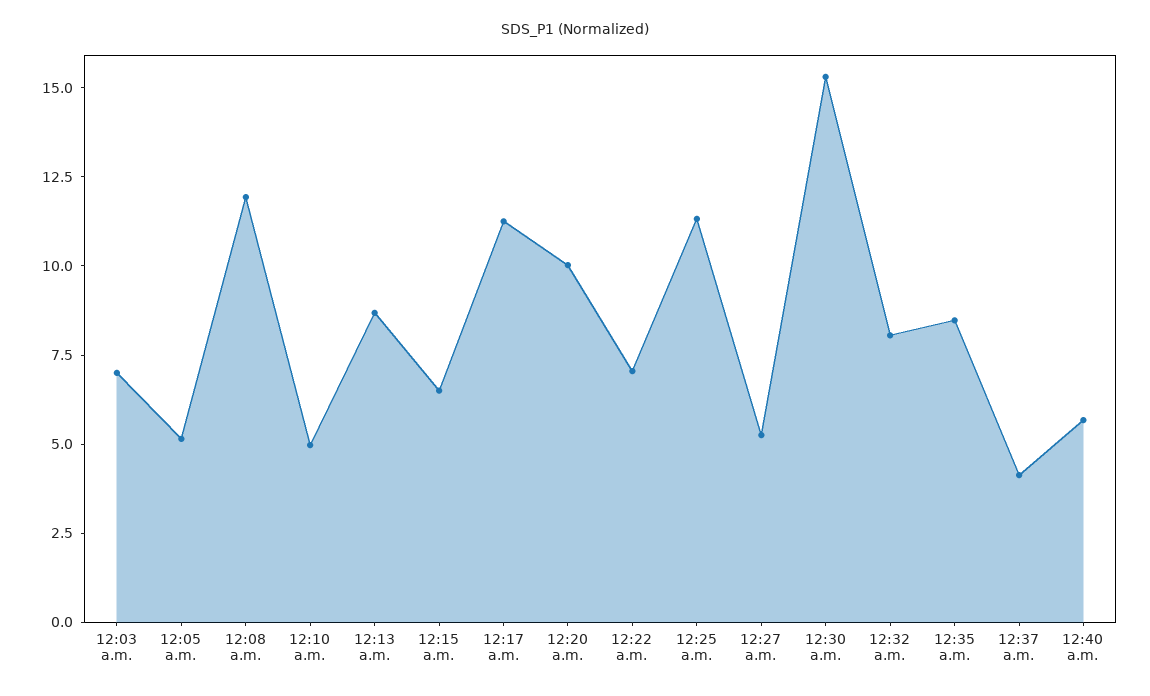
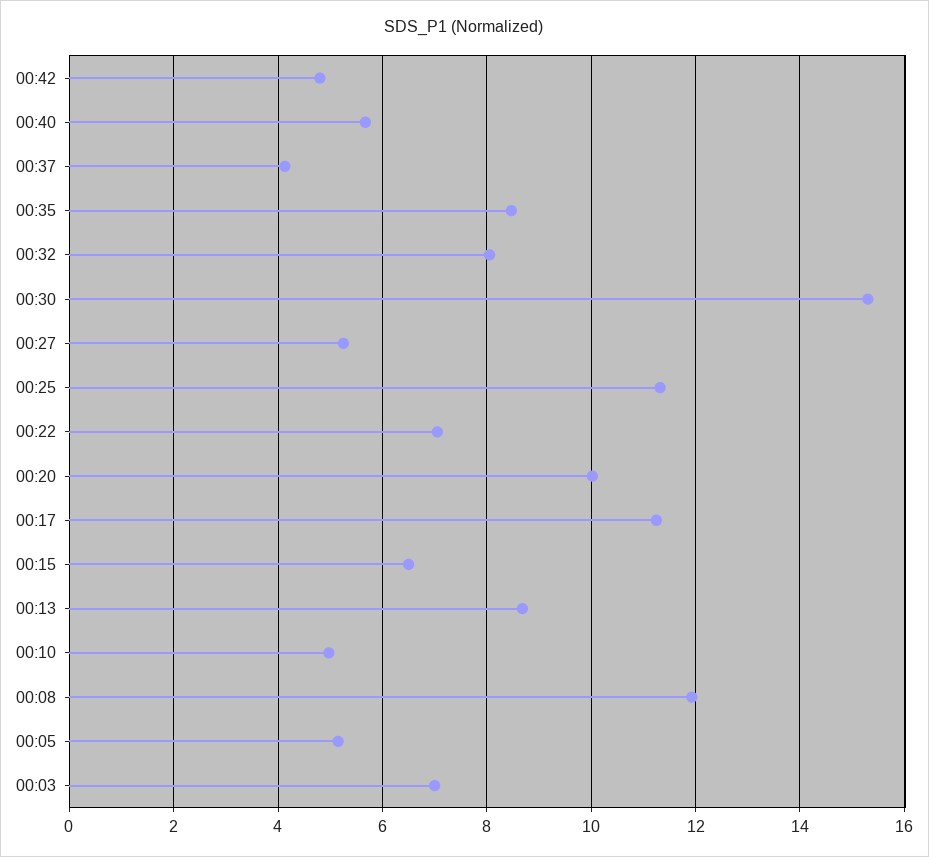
00:42: none -> 4.8

